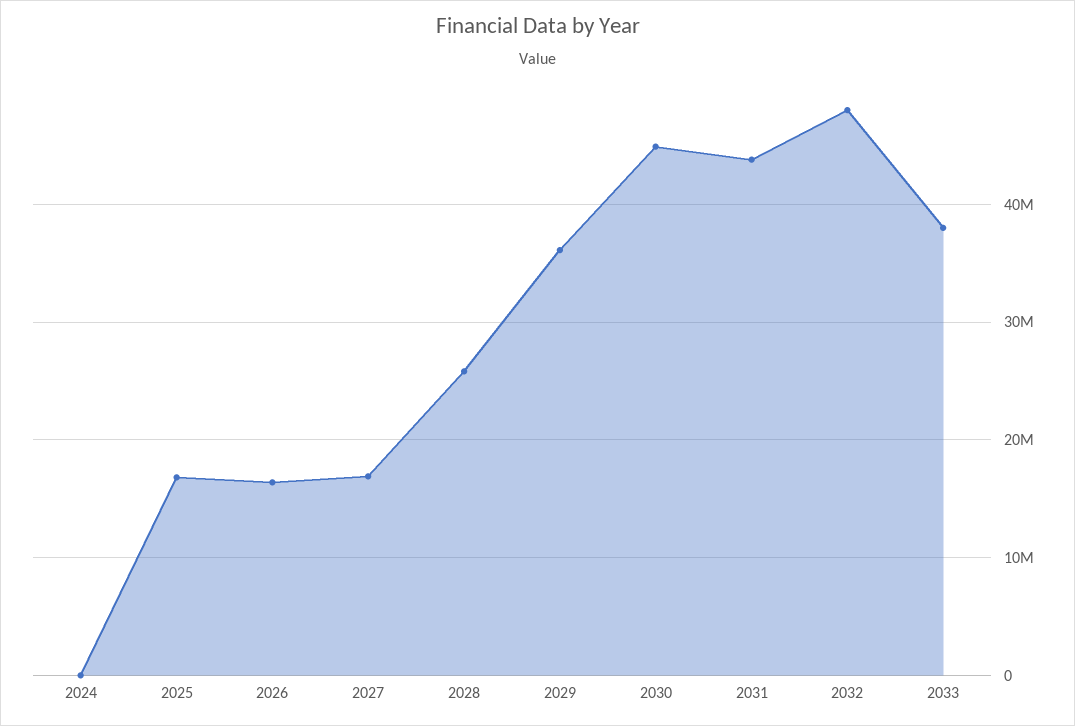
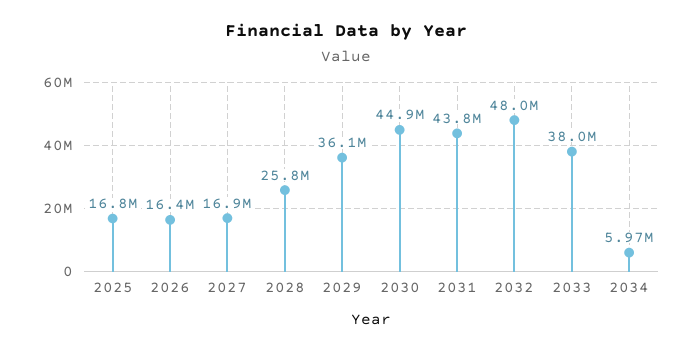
2024: 0 -> none
2034: none -> 5970000

